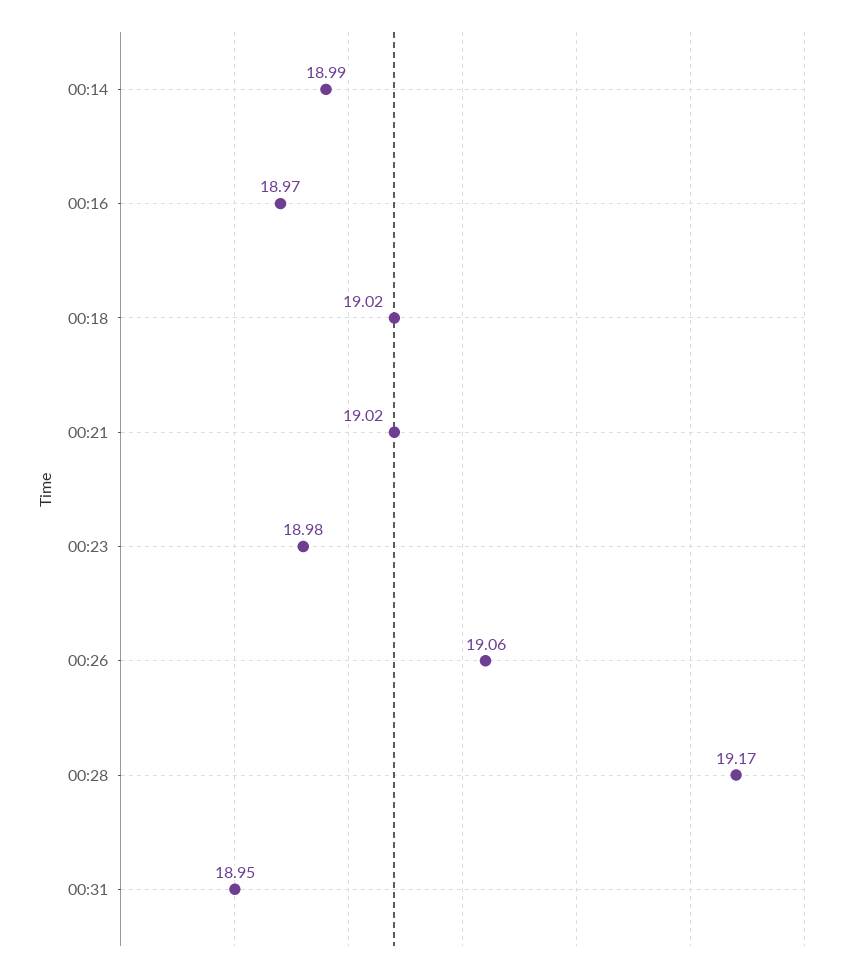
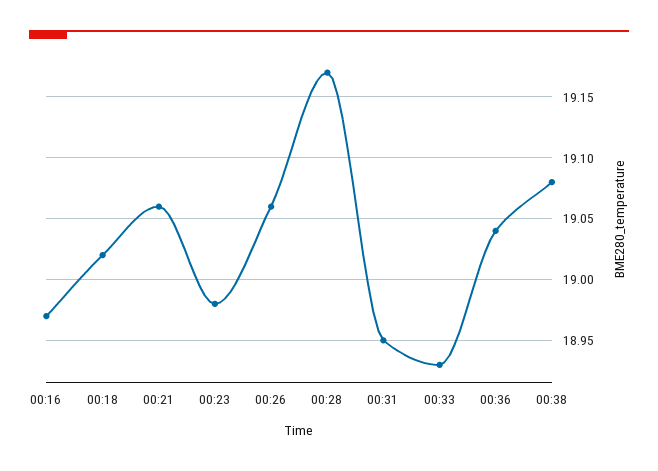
00:14: 18.99 -> none
00:21: 19.02 -> 19.06
00:33: none -> 18.93
00:36: none -> 19.04
00:38: none -> 19.08

